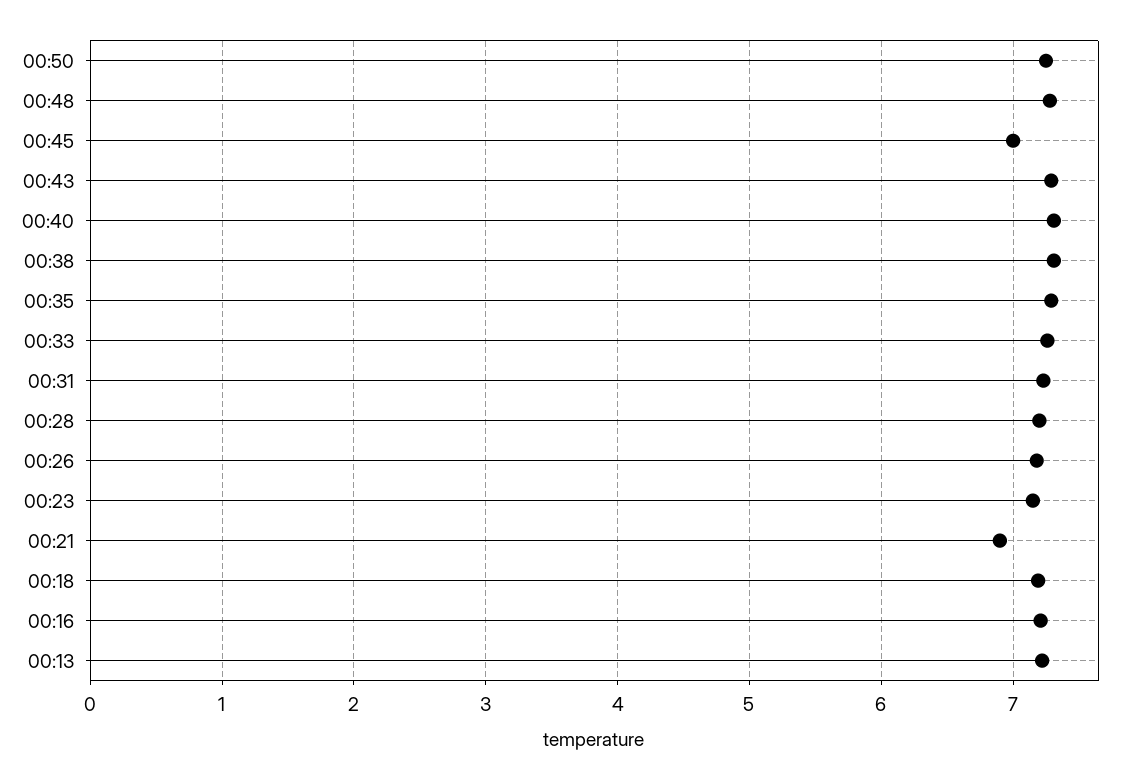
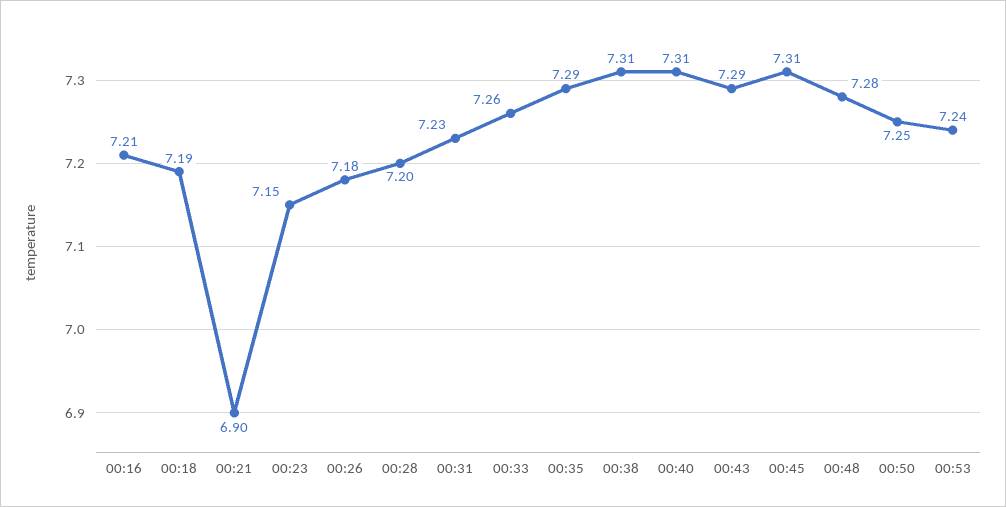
00:45: 7 -> 7.31
00:13: 7.2 -> none
00:53: none -> 7.24

